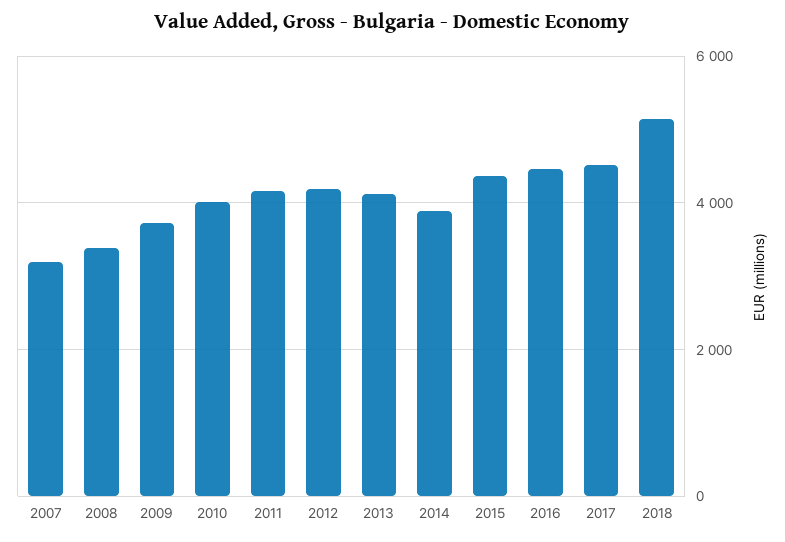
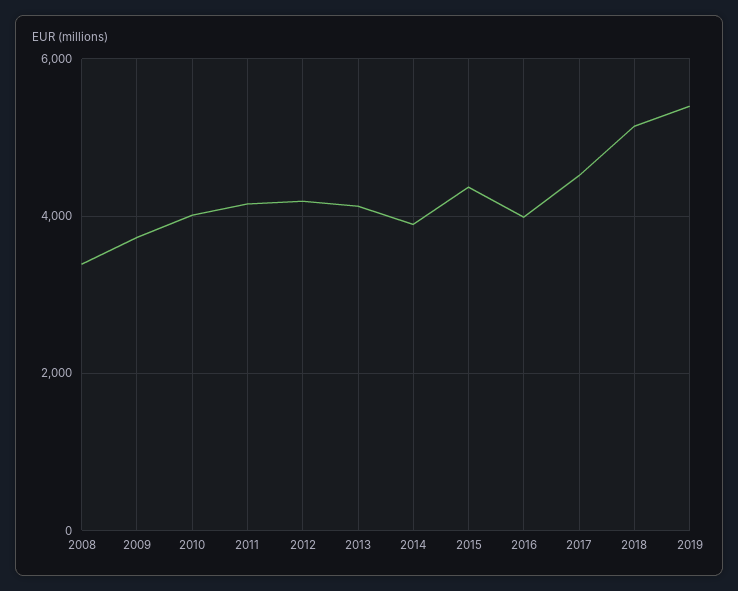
2007: 3200 -> none
2016: 4400 -> 4000
2019: none -> 5400

